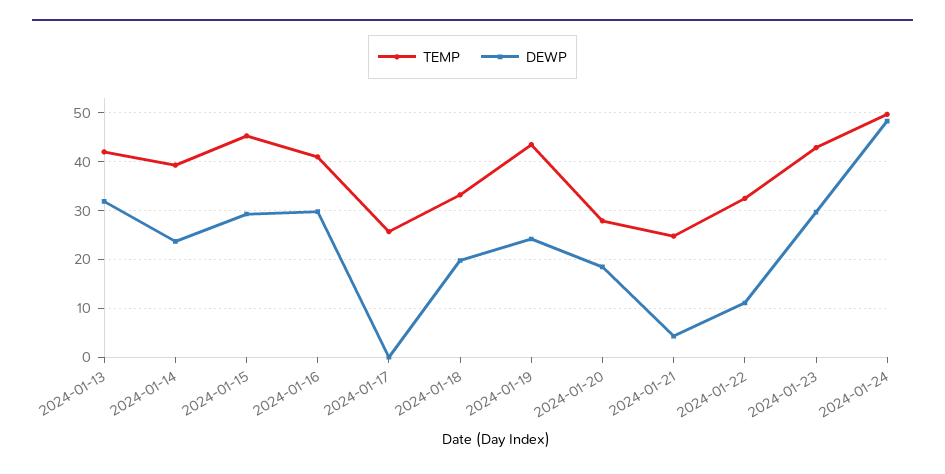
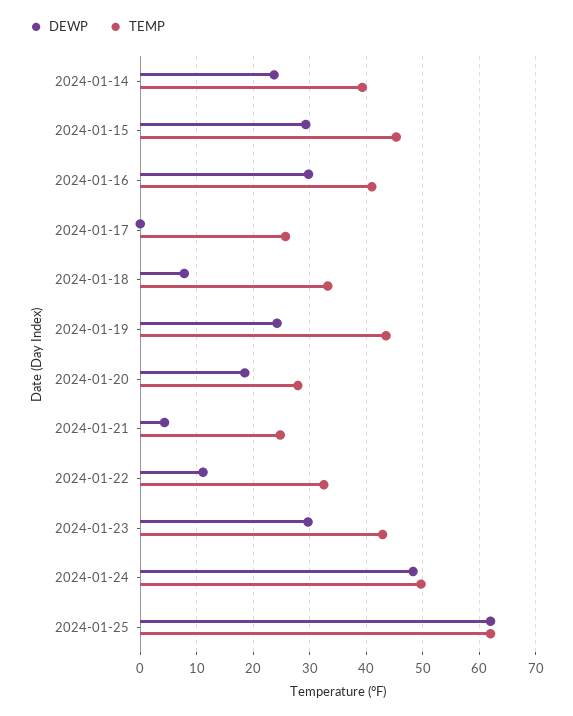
TEMP, 2024-01-13: 42 -> none
DEWP, 2024-01-13: 32 -> none
DEWP, 2024-01-18: 20 -> 8
DEWP, 2024-01-25: none -> 62
TEMP, 2024-01-25: none -> 62

